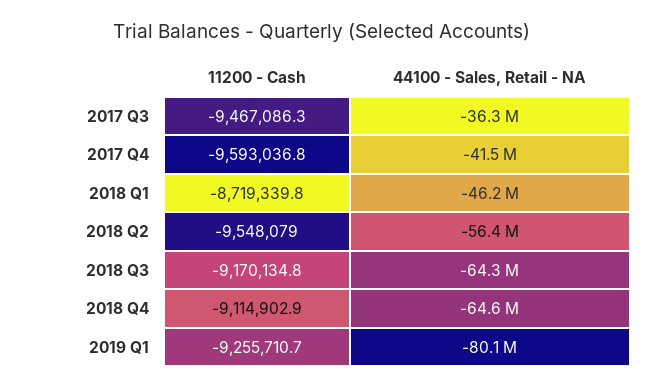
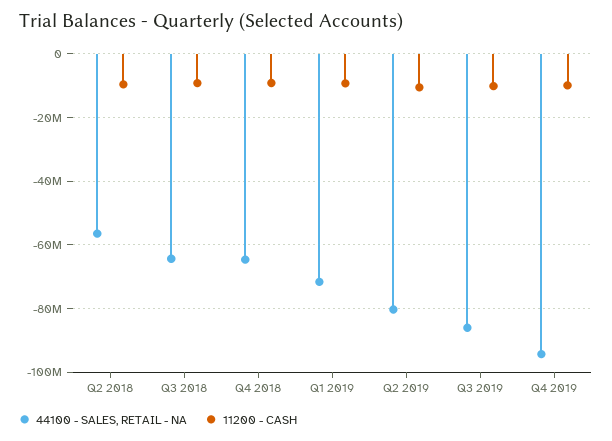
11200 - Cash, 2017 Q3: -9467086.3 -> none
44100 - Sales, Retail - NA, 2017 Q3: -36300000 -> none
11200 - Cash, 2017 Q4: -9593036.8 -> none
44100 - Sales, Retail - NA, 2017 Q4: -41500000 -> none
11200 - Cash, 2018 Q1: -8719339.8 -> none
44100 - Sales, Retail - NA, 2018 Q1: -46200000 -> none
44100 - Sales, Retail - NA, 2019 Q1: -80100000 -> -72000000
44100 - Sales, Retail - NA, Q2 2019: none -> -80000000
11200 - Cash, Q2 2019: none -> -10000000
44100 - Sales, Retail - NA, Q3 2019: none -> -86000000
11200 - Cash, Q3 2019: none -> -10000000
44100 - Sales, Retail - NA, Q4 2019: none -> -94000000
11200 - Cash, Q4 2019: none -> -10000000

